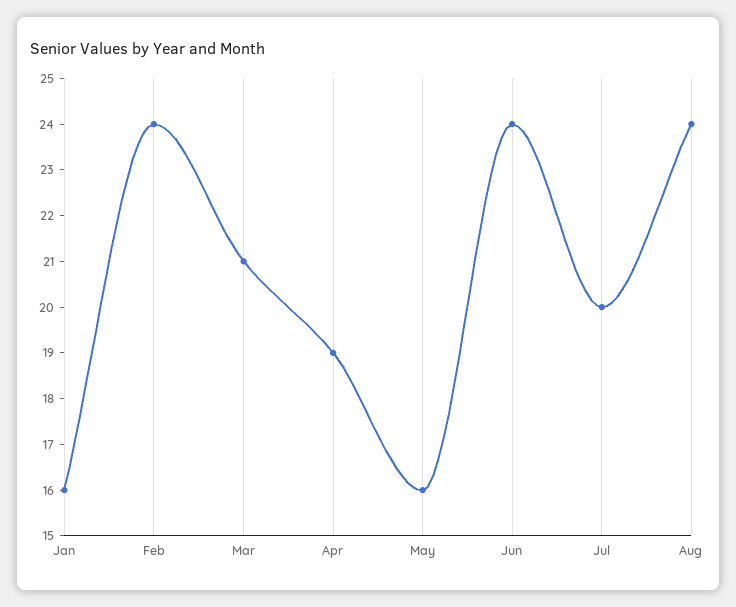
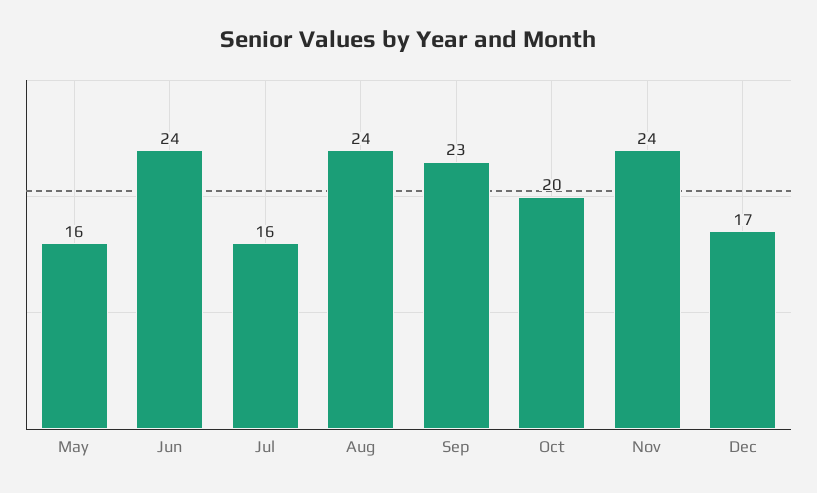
Jan: 16 -> none
Feb: 24 -> none
Mar: 21 -> none
Apr: 19 -> none
Jul: 20 -> 16
Sep: none -> 23
Oct: none -> 20
Nov: none -> 24
Dec: none -> 17

